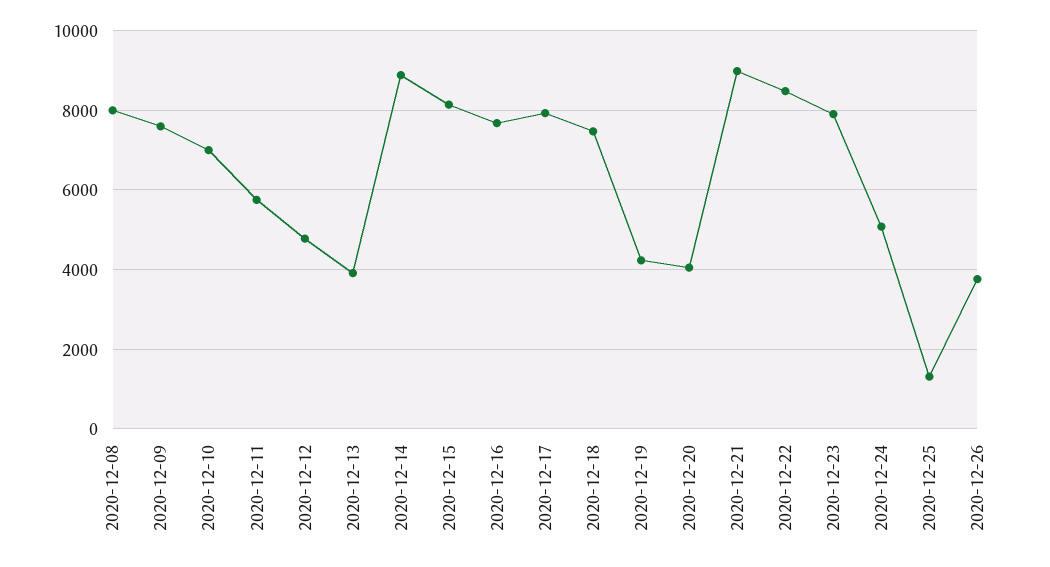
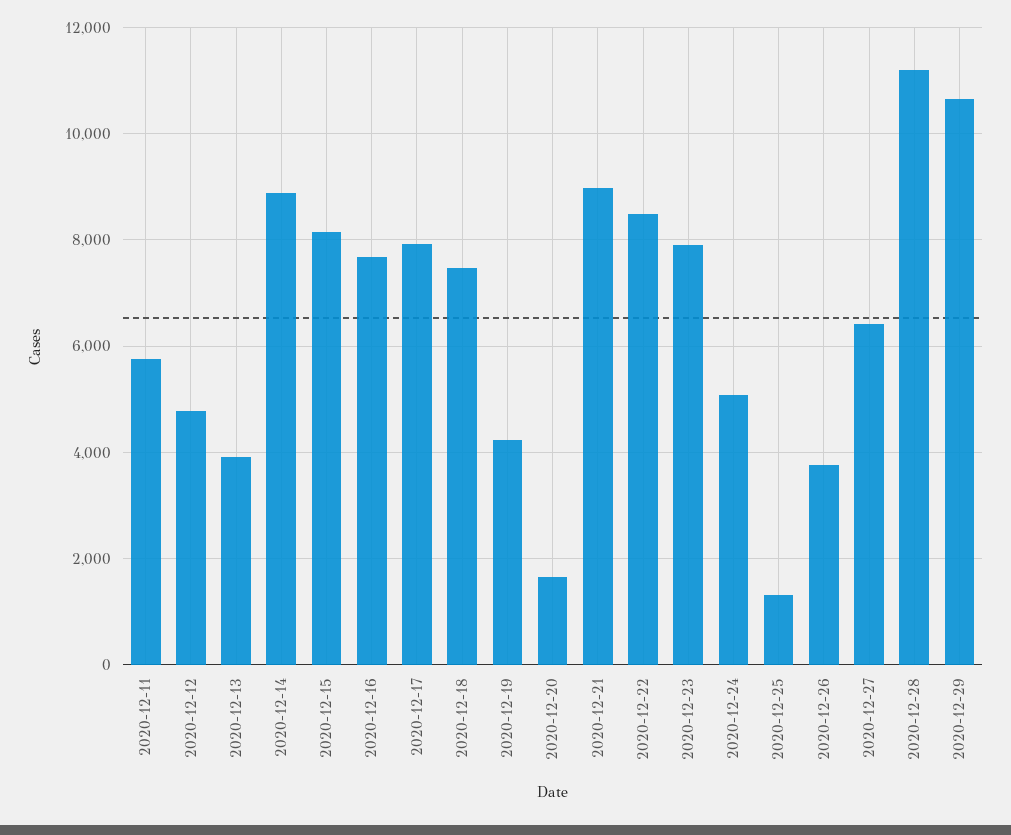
2020-12-08: 8000 -> none
2020-12-09: 7600 -> none
2020-12-10: 7000 -> none
2020-12-20: 4000 -> 1600
2020-12-27: none -> 6400
2020-12-28: none -> 11200
2020-12-29: none -> 10600

